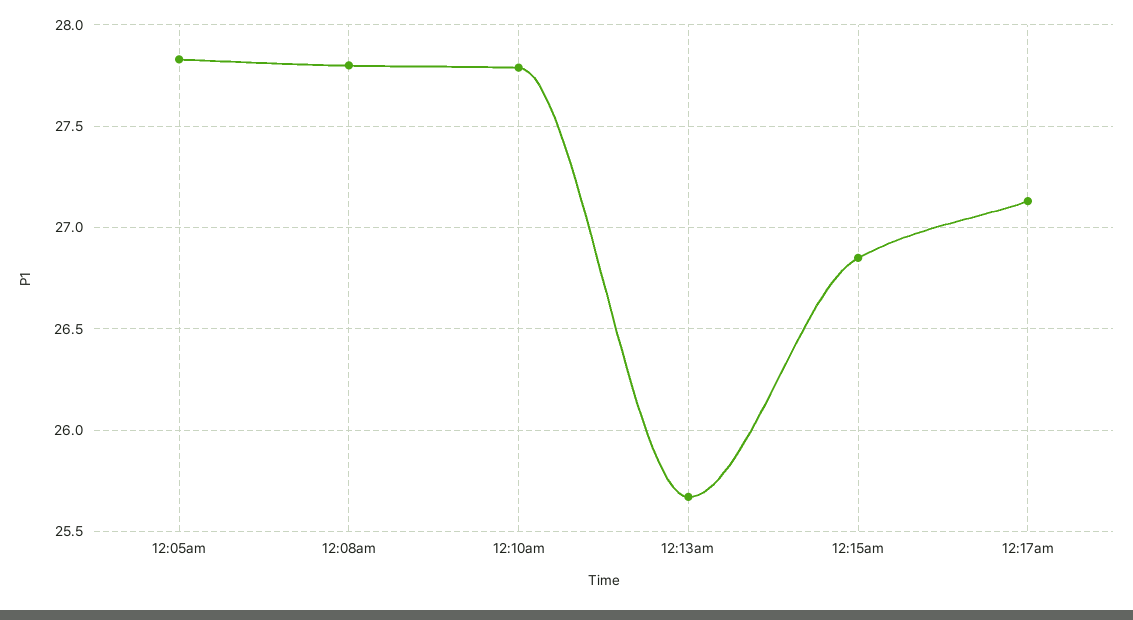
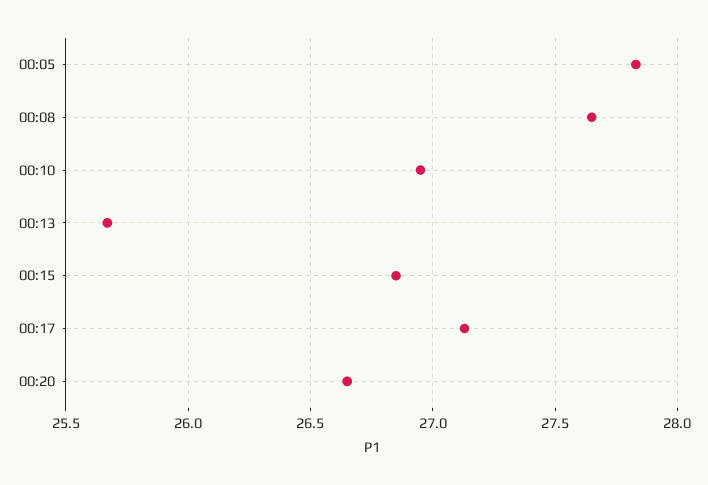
12:08am: 27.8 -> 27.65
12:10am: 27.8 -> 26.95
00:20: none -> 26.65

